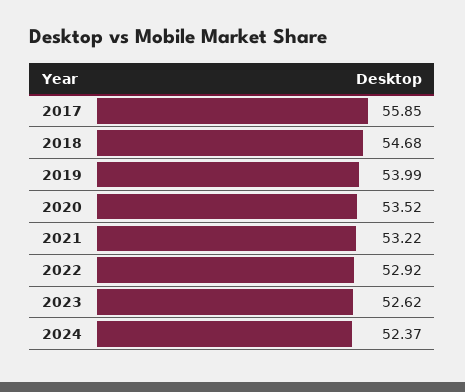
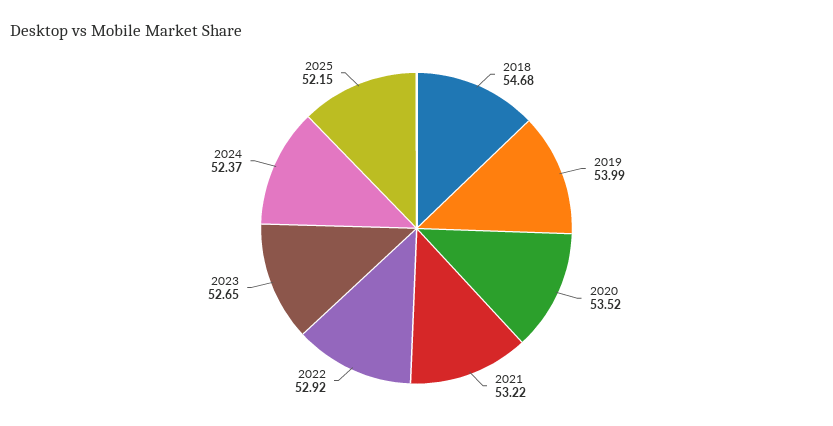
2017: 55.85 -> none
2023: 52.62 -> 52.65
2025: none -> 52.15

